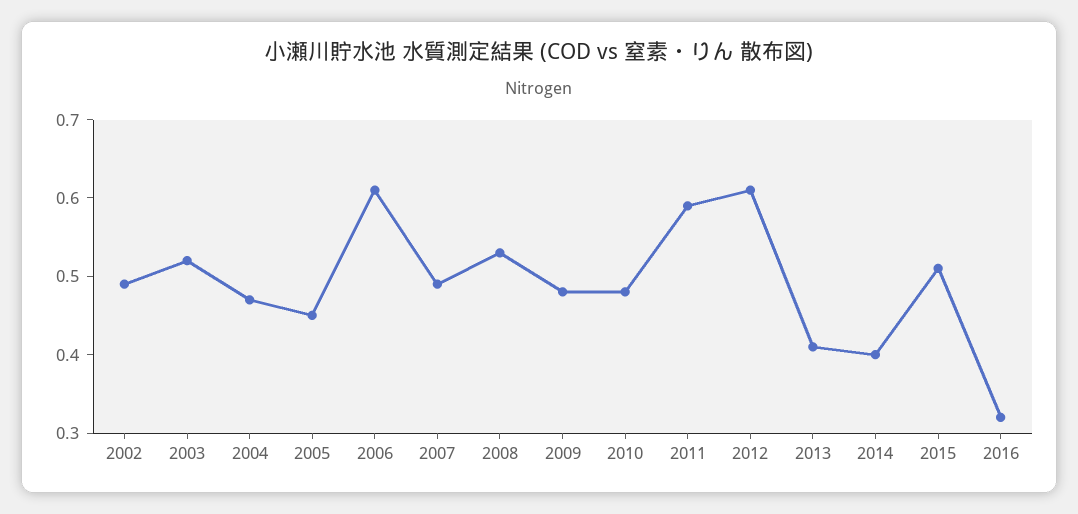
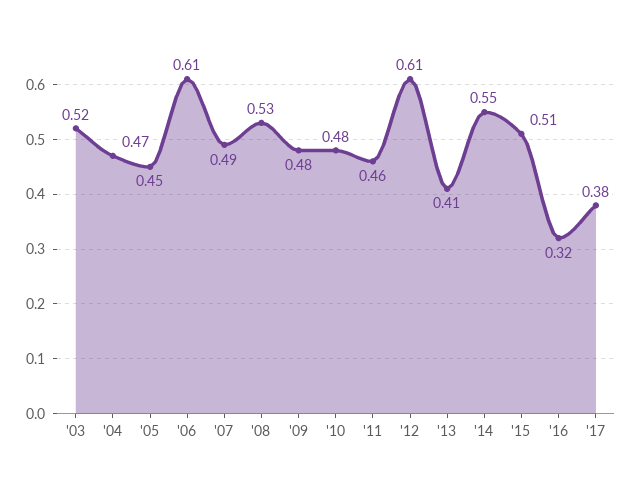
2002: 0.5 -> none
2011: 0.6 -> 0.46
2014: 0.4 -> 0.55
'17: none -> 0.38

